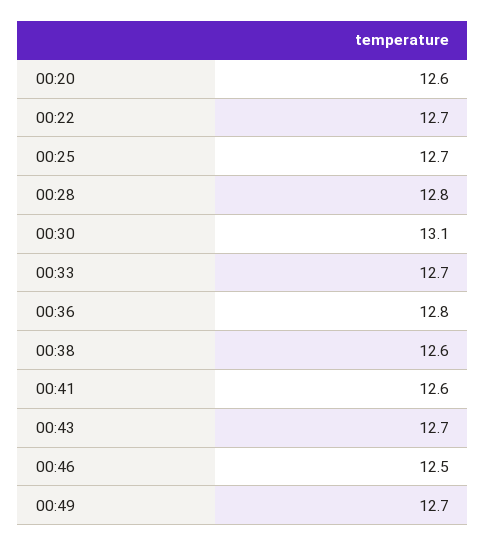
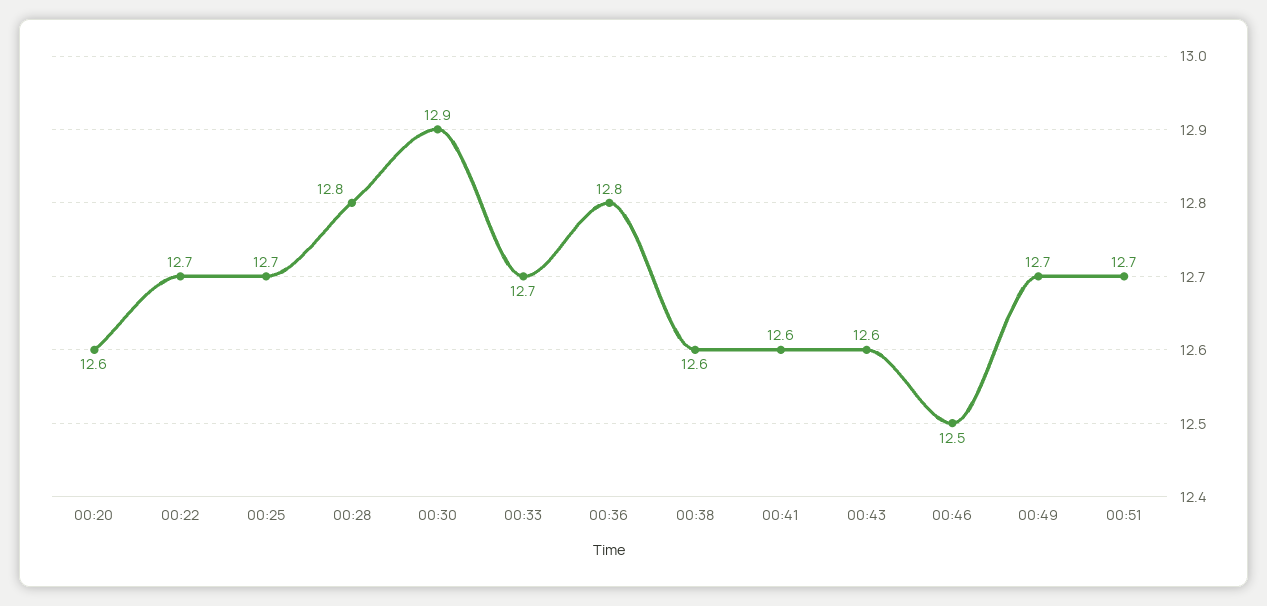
00:30: 13.1 -> 12.9
00:43: 12.7 -> 12.6
00:51: none -> 12.7

